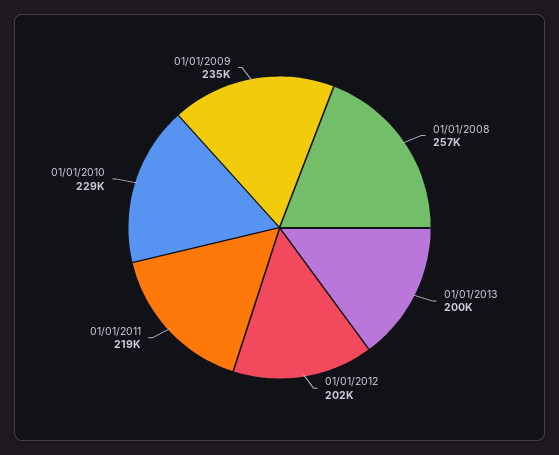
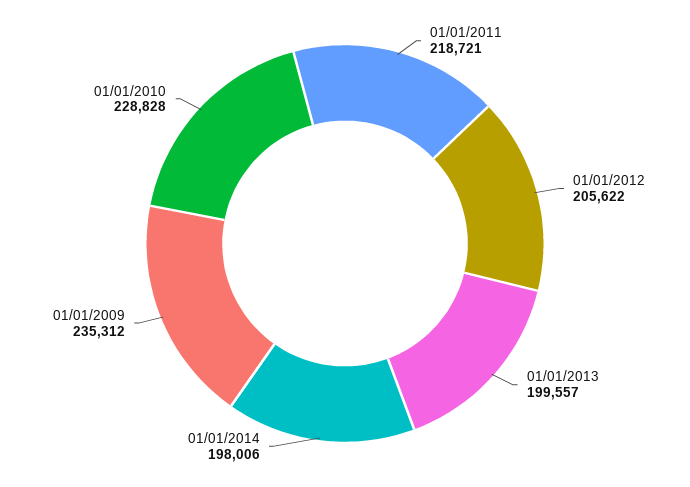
01/01/2008: 257000 -> none
01/01/2012: 202000 -> 205622
01/01/2014: none -> 198006

